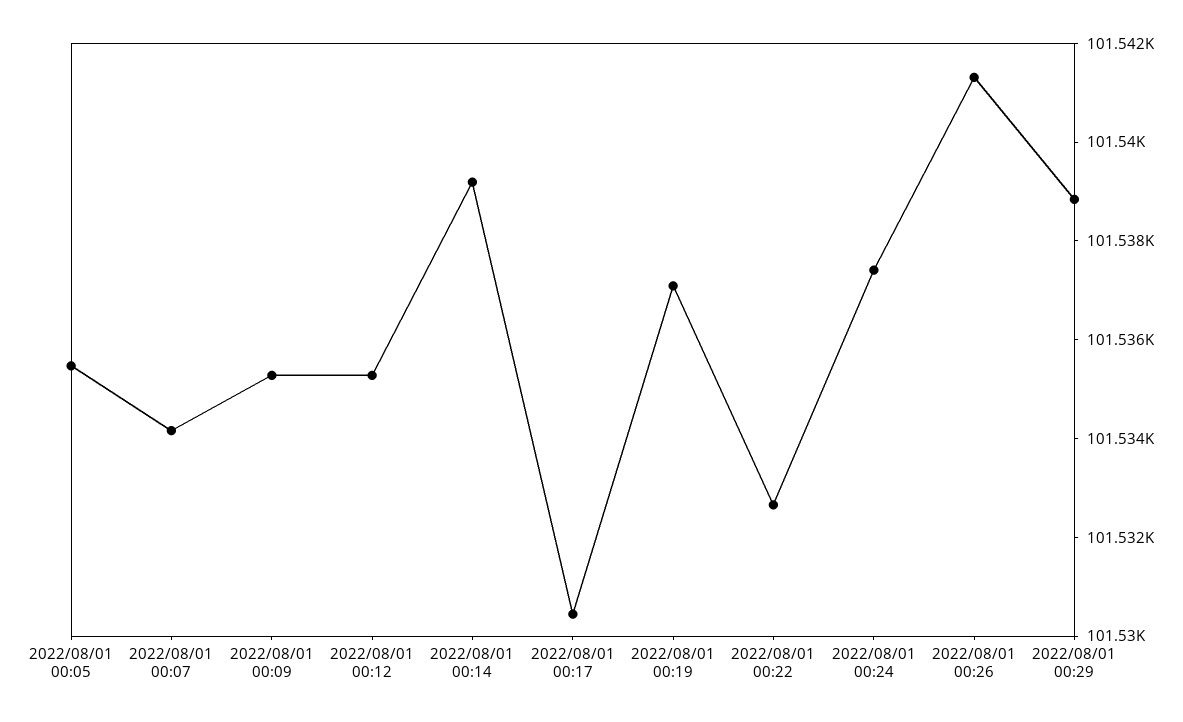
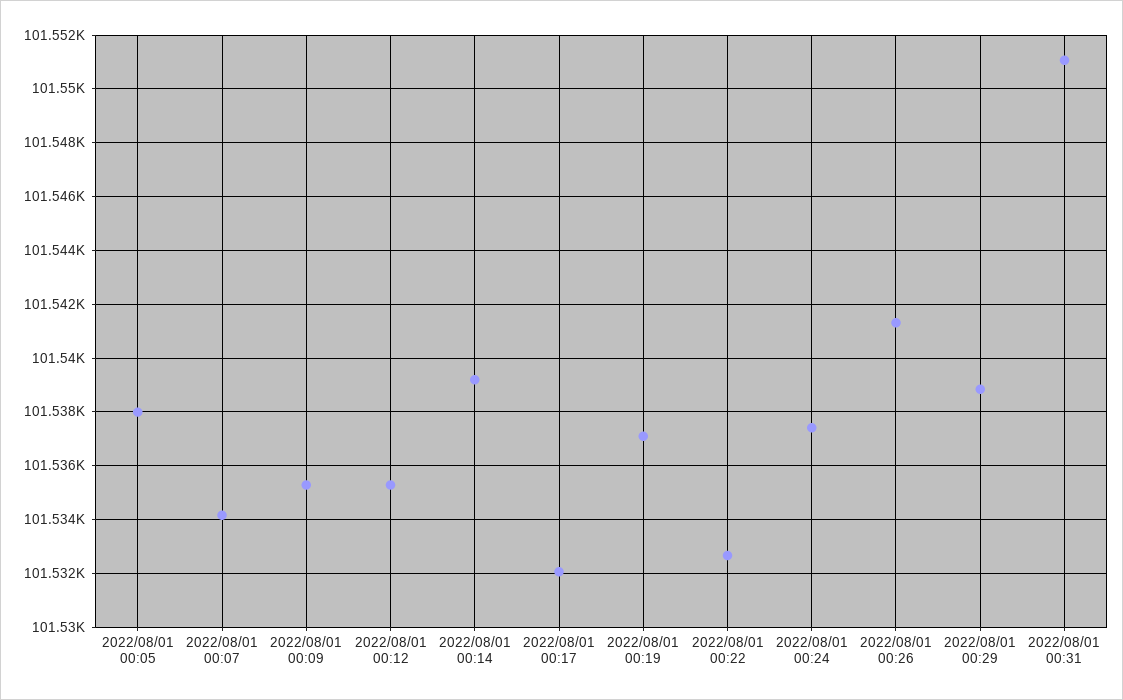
2022/08/01 00:05: 101535.5 -> 101538
2022/08/01 00:17: 101530.5 -> 101532
2022/08/01 00:31: none -> 101551

